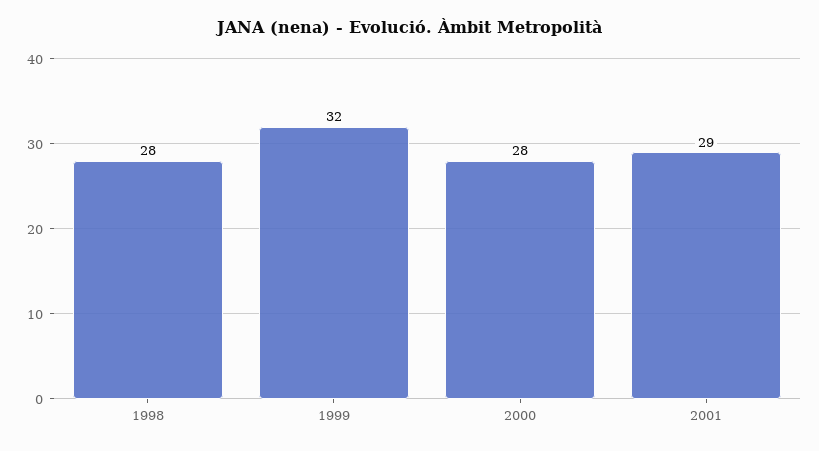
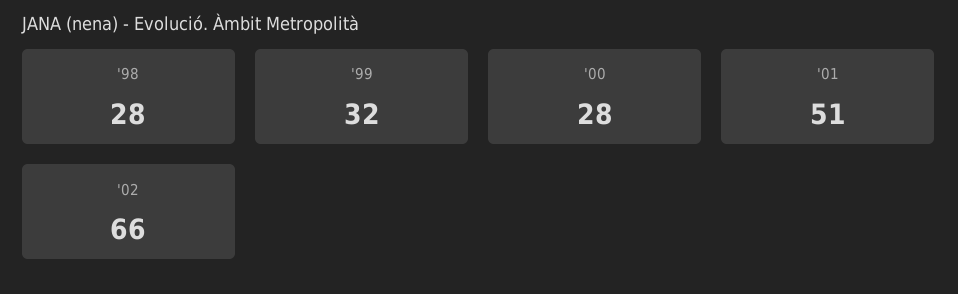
2001: 29 -> 51
'02: none -> 66

